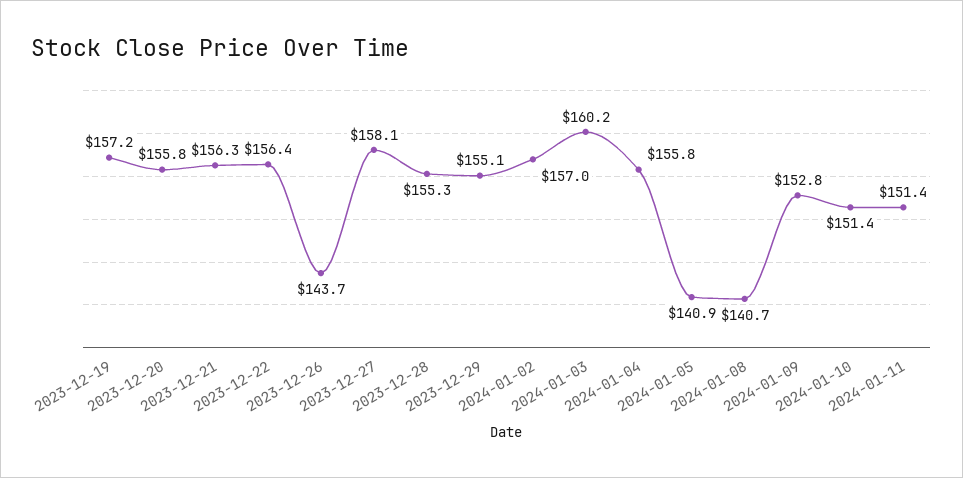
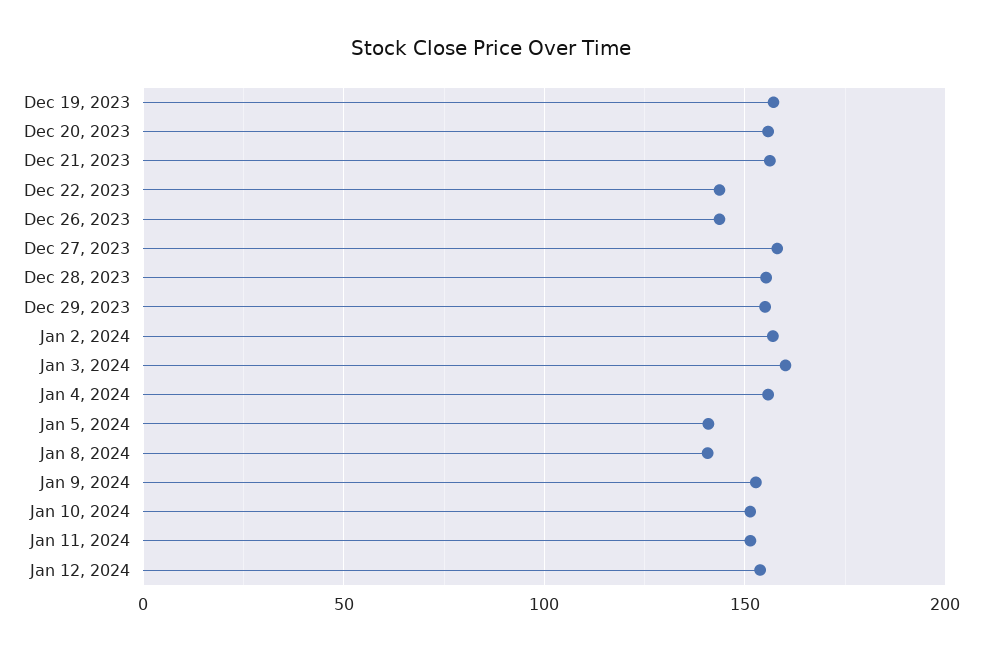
2023-12-22: 156.4 -> 145
Jan 12, 2024: none -> 155

